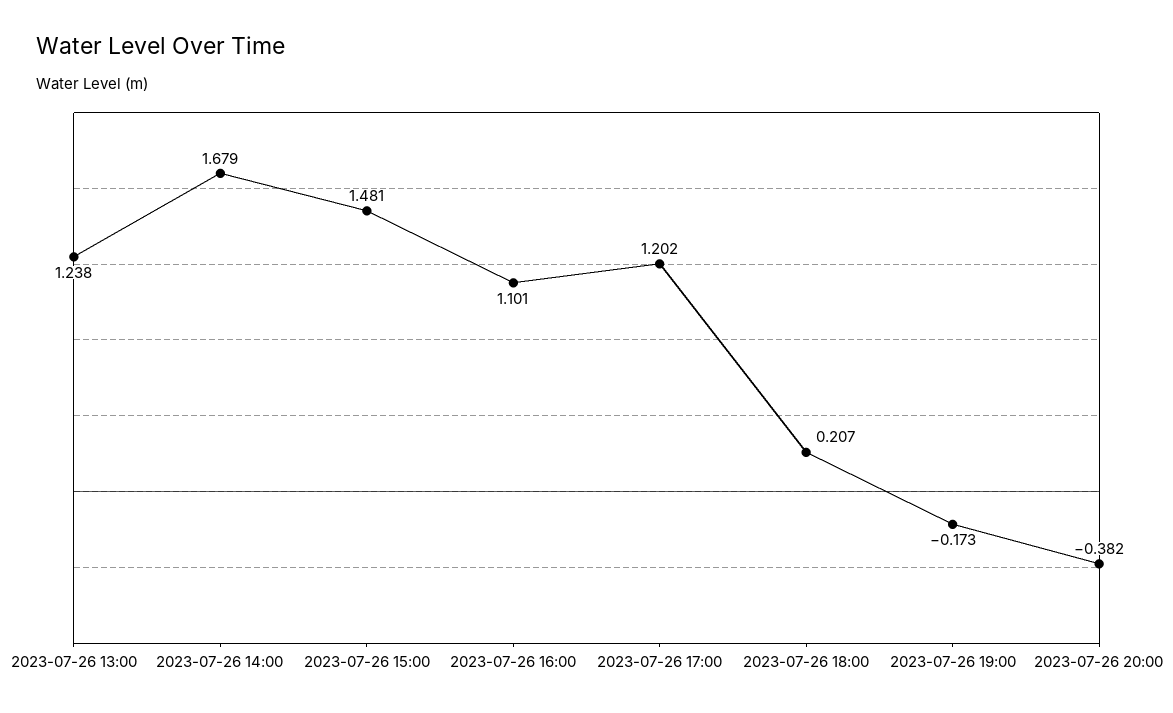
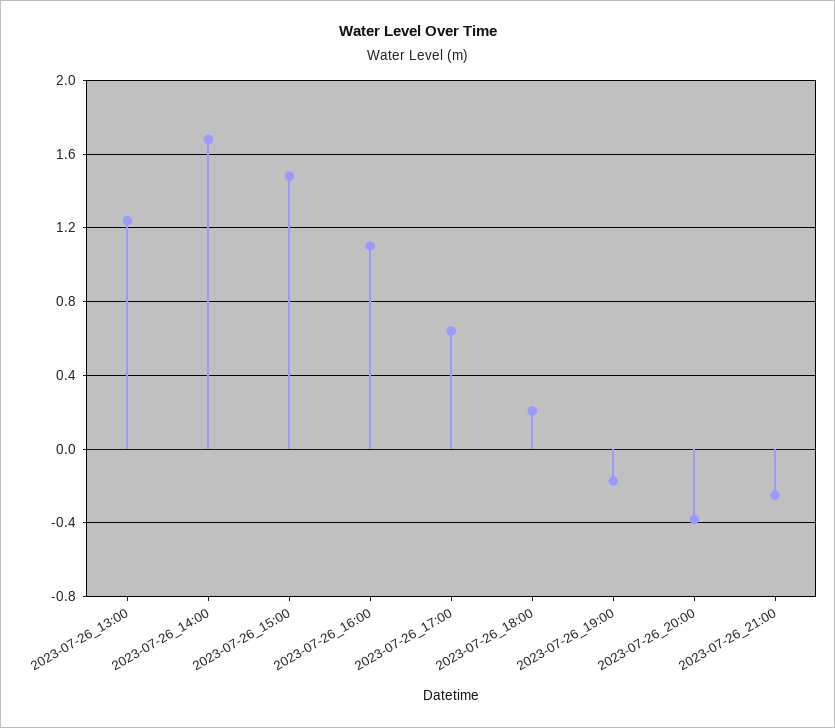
2023-07-26 17:00: 1.202 -> 0.65
2023-07-26_21:00: none -> -0.25

